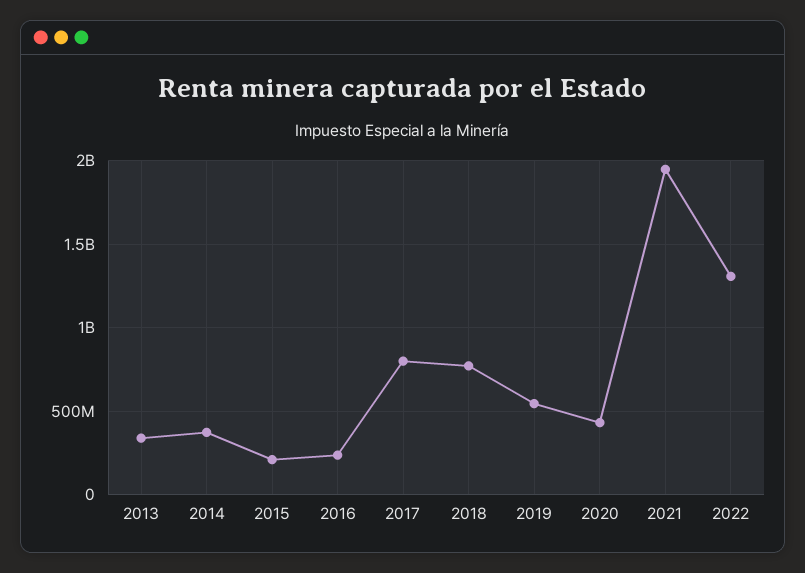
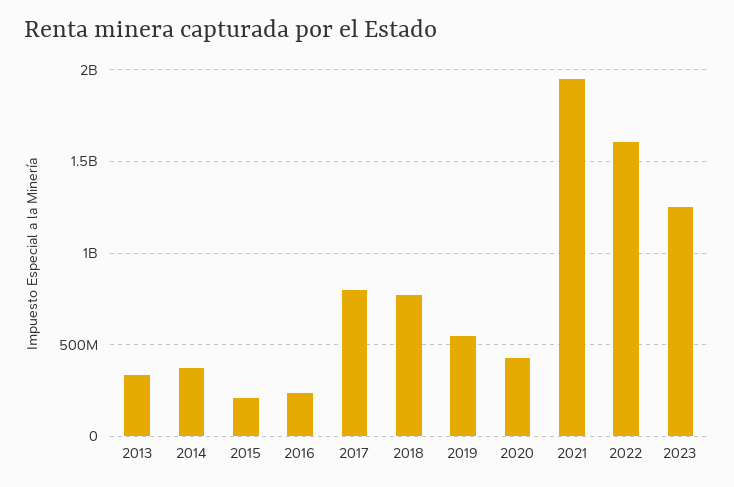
2022: 1300000000 -> 1600000000
2023: none -> 1250000000

